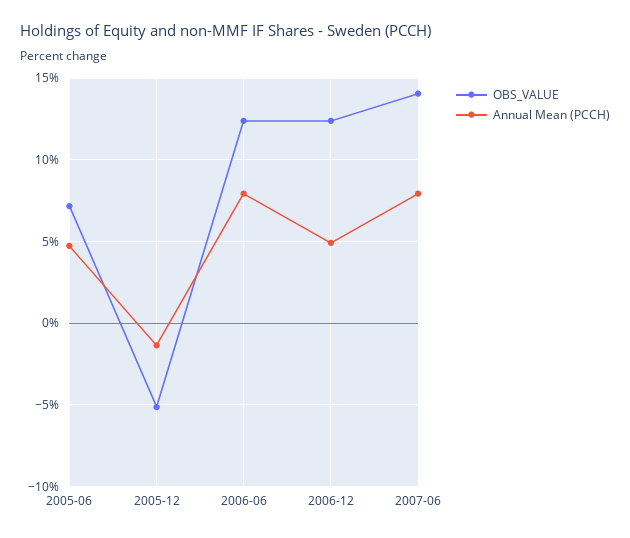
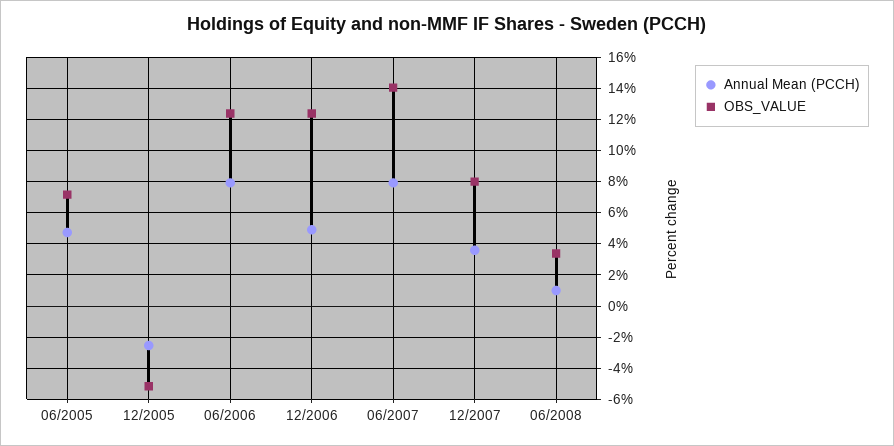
Annual Mean (PCCH), 2005-12: -1.5 -> -2.5
Annual Mean (PCCH), 12/2007: none -> 3.5
OBS_VALUE, 12/2007: none -> 8
Annual Mean (PCCH), 06/2008: none -> 1
OBS_VALUE, 06/2008: none -> 3.5

